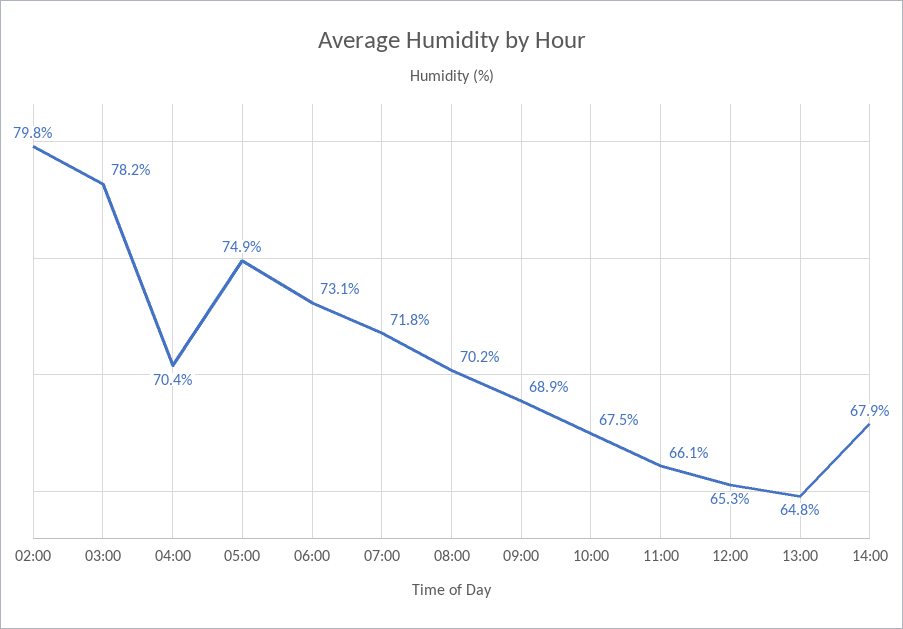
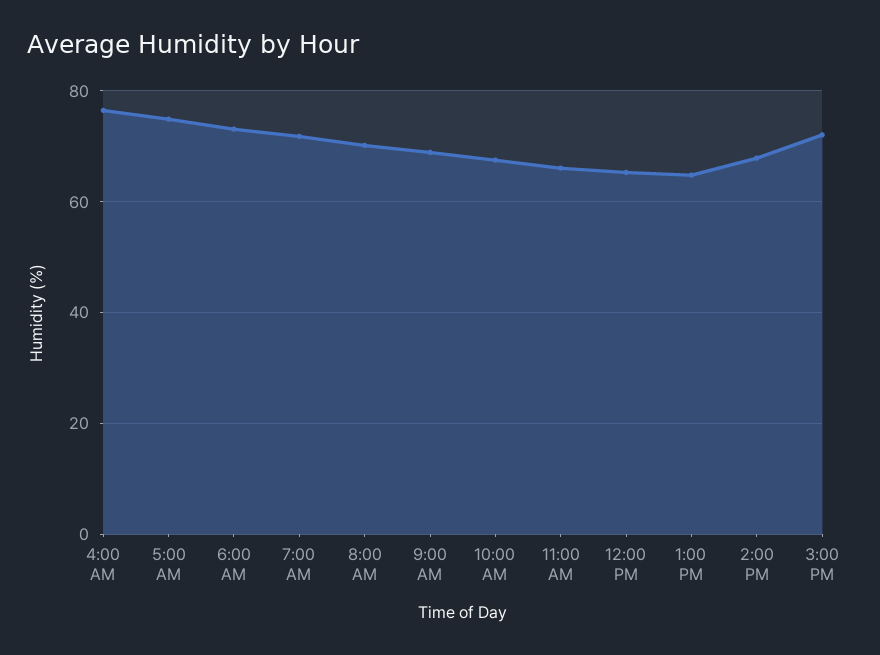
02:00: 79.8 -> none
03:00: 78.2 -> none
04:00: 70.4 -> 76
3:00 PM: none -> 72

